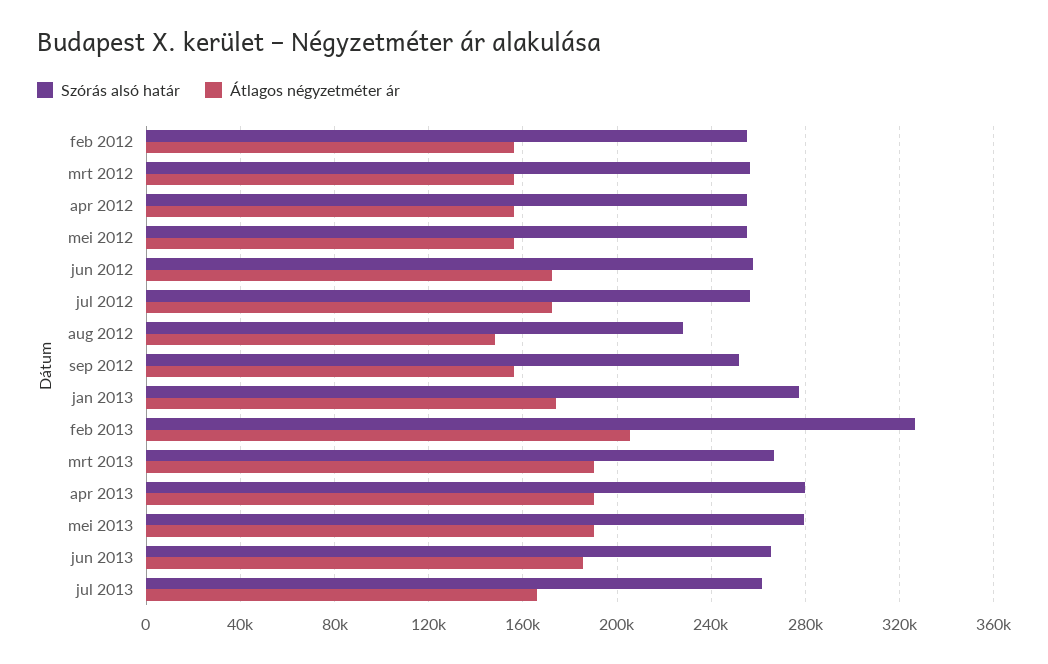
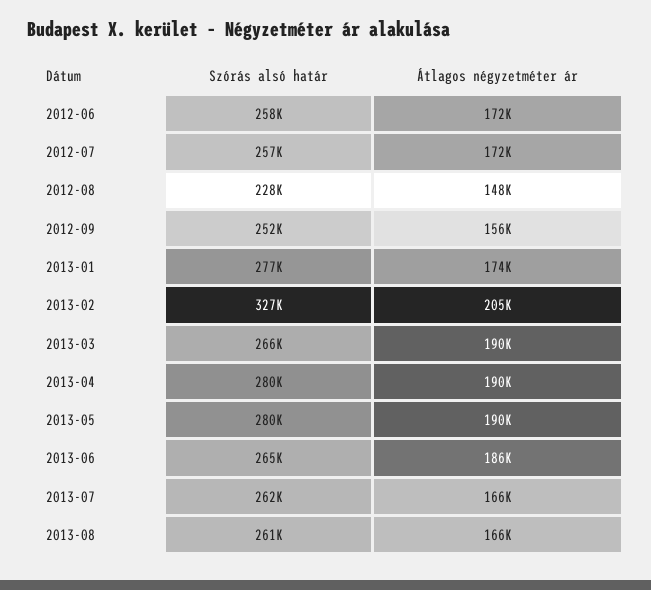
Szórás alsó határ, feb 2012: 255000 -> none
Átlagos négyzetméter ár, feb 2012: 155000 -> none
Szórás alsó határ, mrt 2012: 255000 -> none
Átlagos négyzetméter ár, mrt 2012: 155000 -> none
Szórás alsó határ, apr 2012: 255000 -> none
Átlagos négyzetméter ár, apr 2012: 155000 -> none
Szórás alsó határ, mei 2012: 255000 -> none
Átlagos négyzetméter ár, mei 2012: 155000 -> none
Szórás alsó határ, 2013-08: none -> 261000
Átlagos négyzetméter ár, 2013-08: none -> 166000

